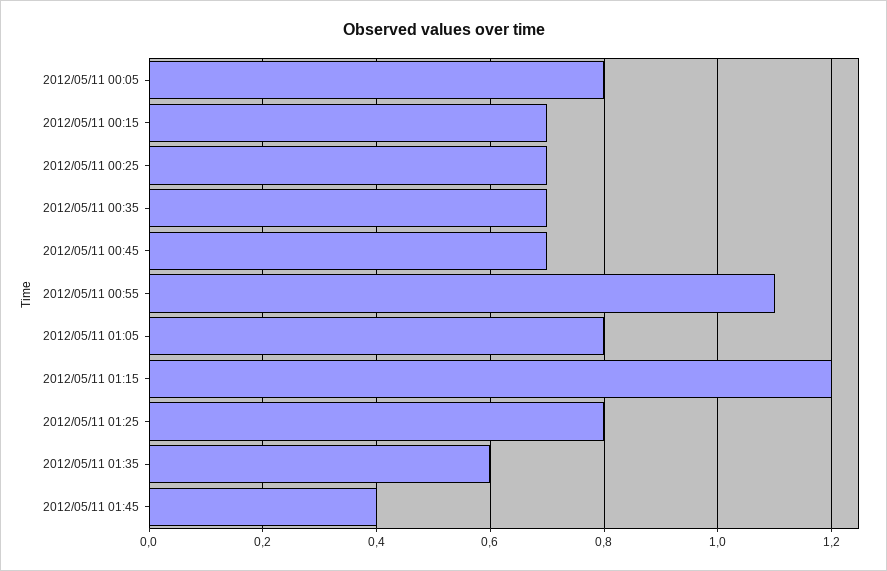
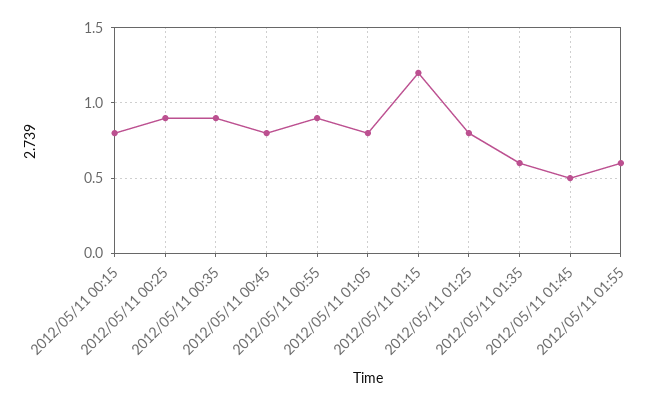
2012/05/11 00:05: 0.8 -> none
2012/05/11 00:15: 0.7 -> 0.8
2012/05/11 00:25: 0.7 -> 0.9
2012/05/11 00:35: 0.7 -> 0.9
2012/05/11 00:45: 0.7 -> 0.8
2012/05/11 00:55: 1.1 -> 0.9
2012/05/11 01:45: 0.4 -> 0.5
2012/05/11 01:55: none -> 0.6

